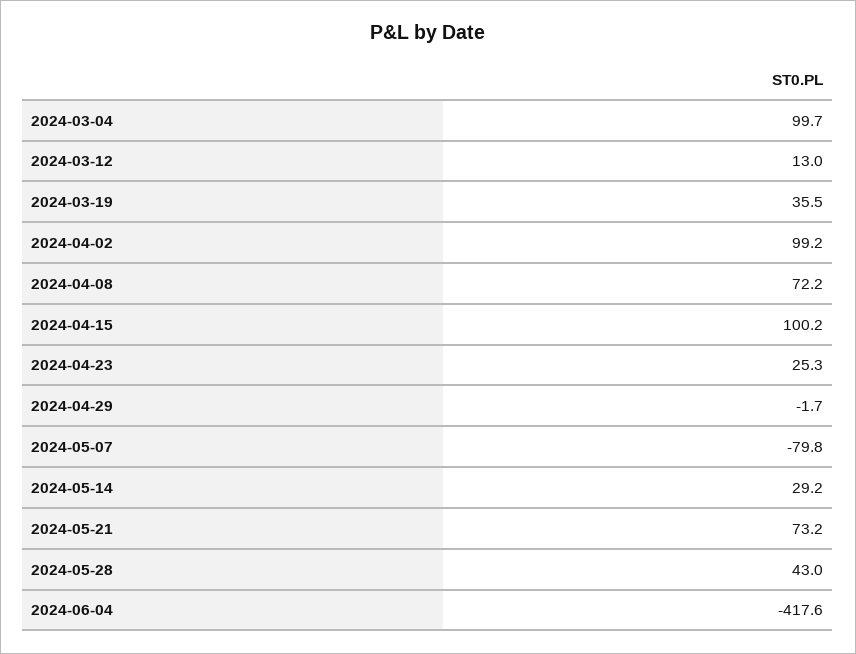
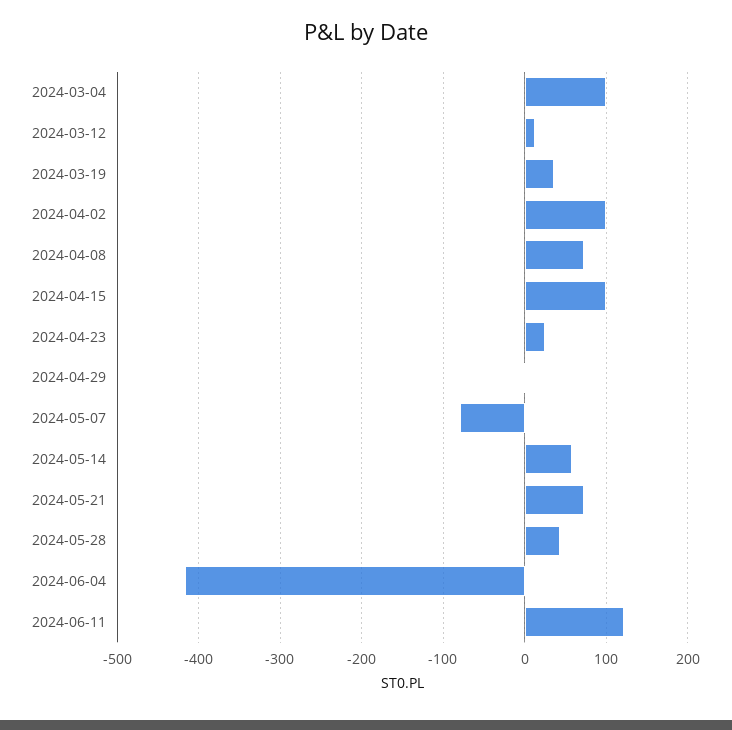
2024-05-14: 29.2 -> 60
2024-06-11: none -> 120

